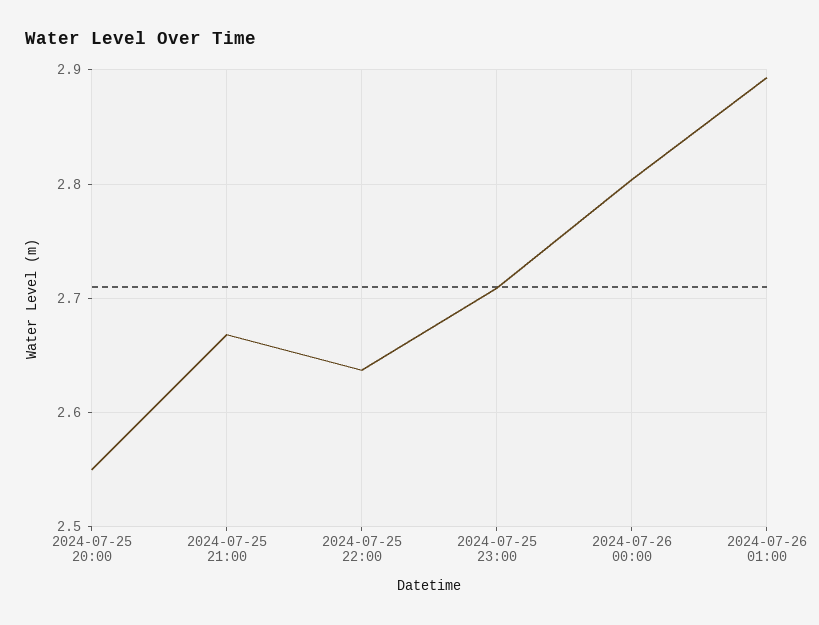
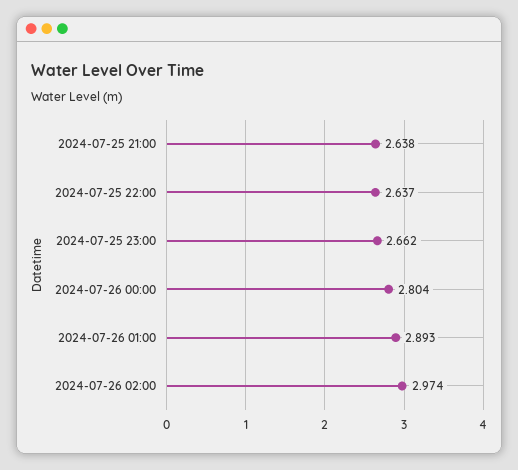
2024-07-25 20:00: 2.55 -> none
2024-07-25 21:00: 2.67 -> 2.638
2024-07-25 23:00: 2.71 -> 2.662
2024-07-26 02:00: none -> 2.974

